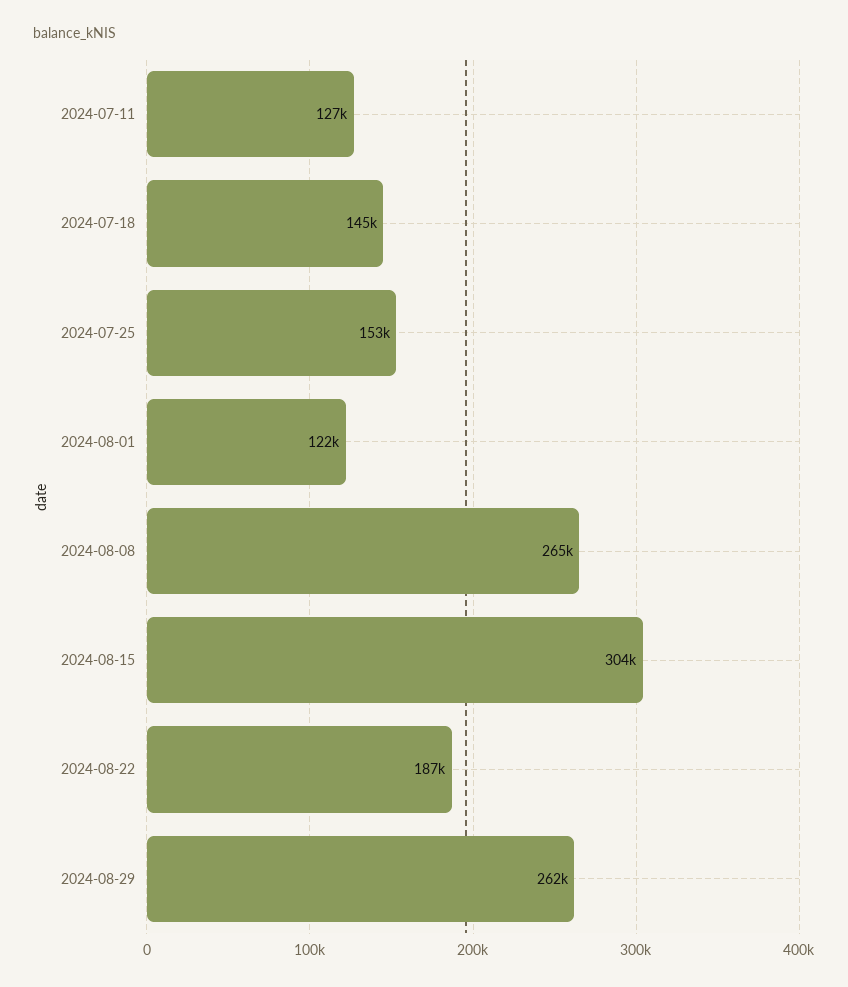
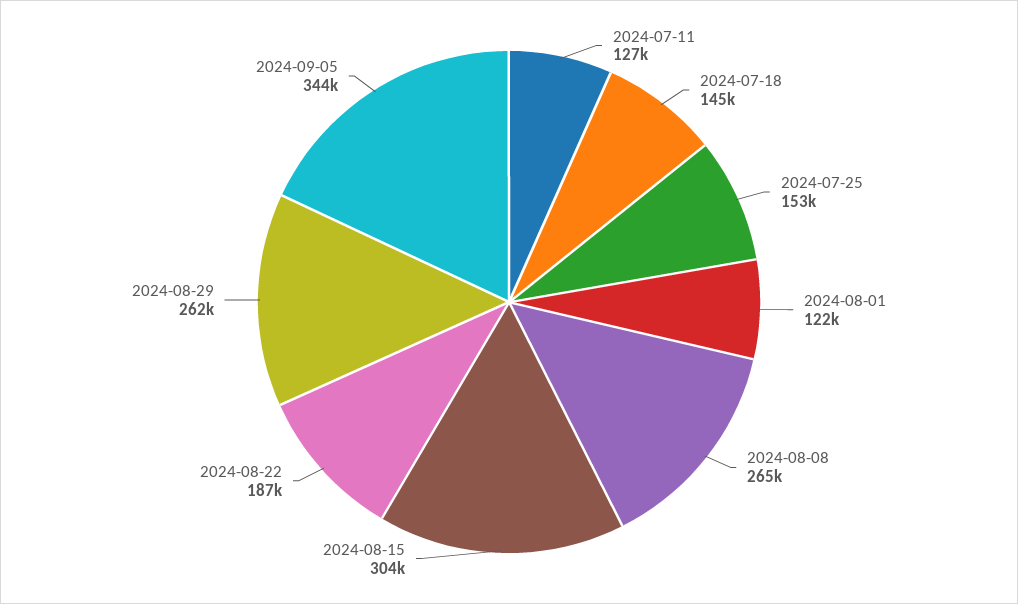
2024-09-05: none -> 344000

